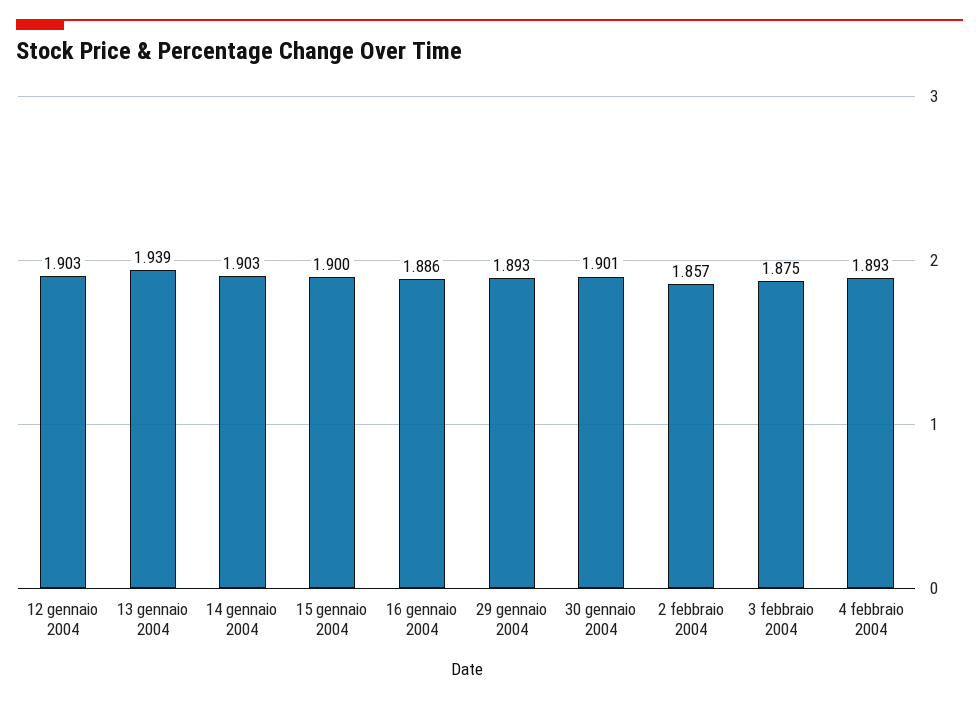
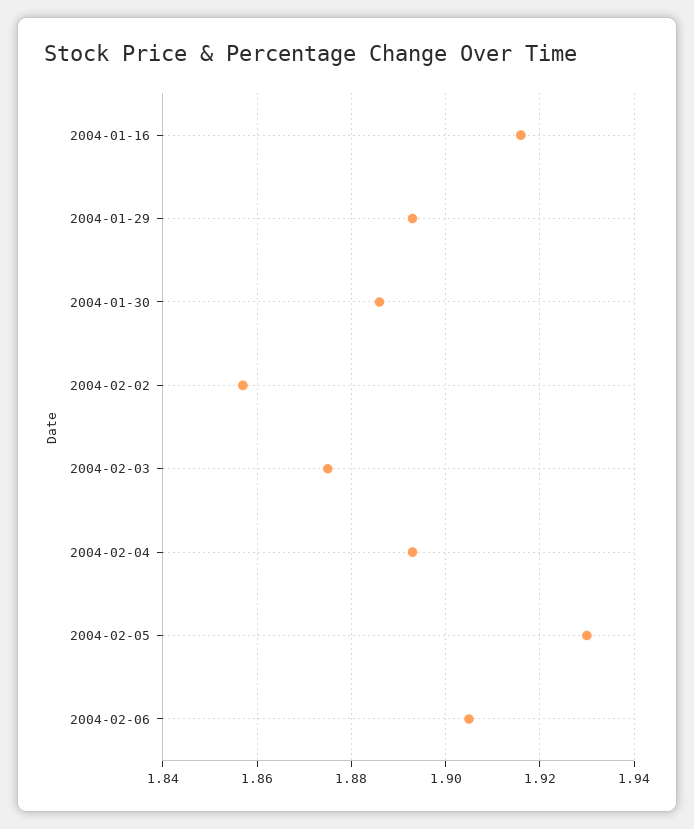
12 gennaio 2004: 1.903 -> none
13 gennaio 2004: 1.939 -> none
14 gennaio 2004: 1.903 -> none
15 gennaio 2004: 1.9 -> none
16 gennaio 2004: 1.886 -> 1.915
30 gennaio 2004: 1.901 -> 1.885
2004-02-05: none -> 1.93
2004-02-06: none -> 1.905

